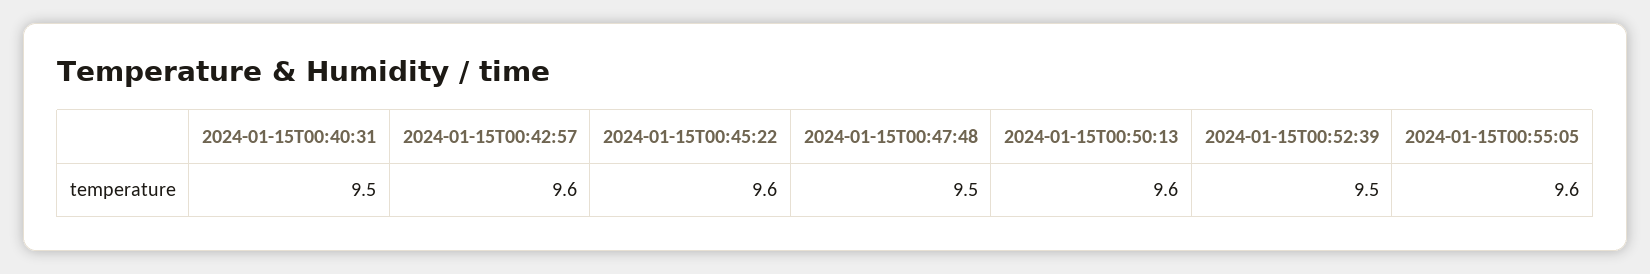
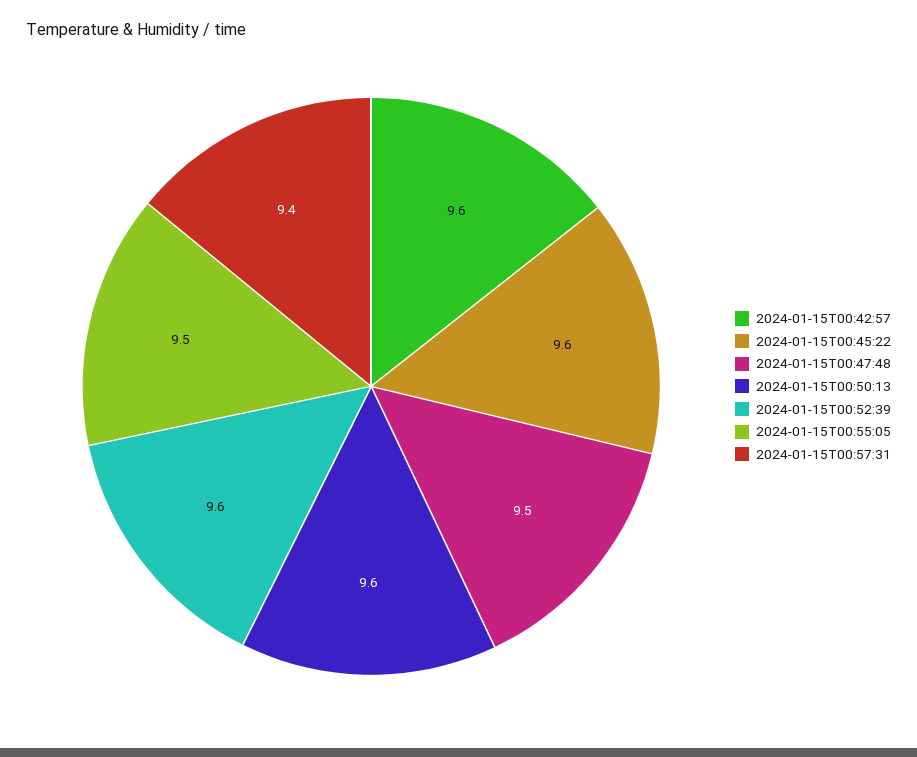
2024-01-15T00:40:31: 9.5 -> none
2024-01-15T00:52:39: 9.5 -> 9.6
2024-01-15T00:55:05: 9.6 -> 9.5
2024-01-15T00:57:31: none -> 9.4

